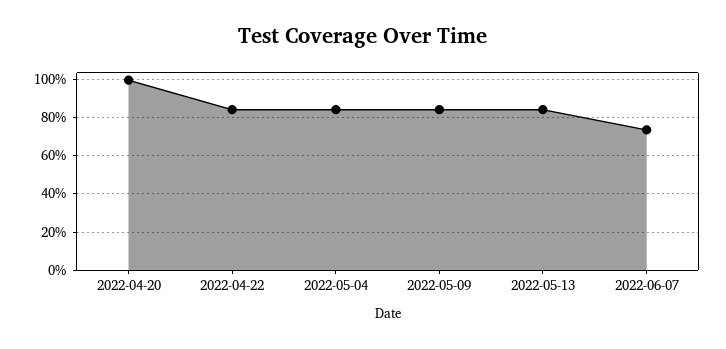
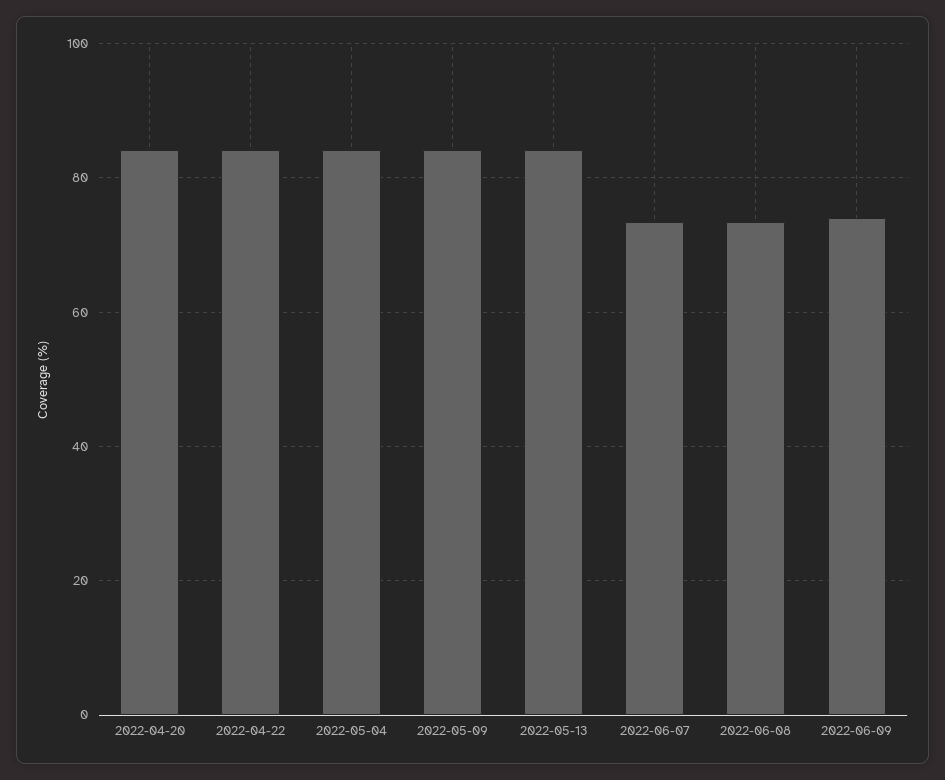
2022-04-20: 100 -> 84
2022-06-08: none -> 74
2022-06-09: none -> 74

